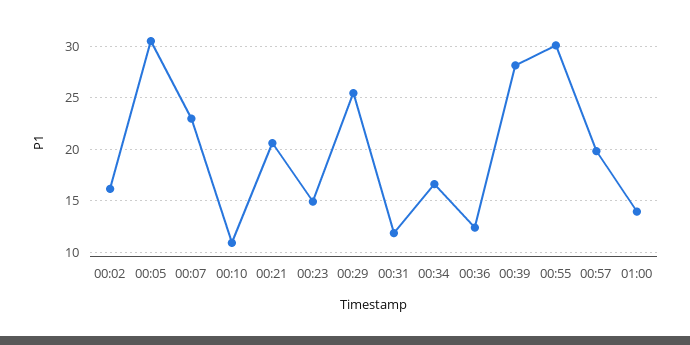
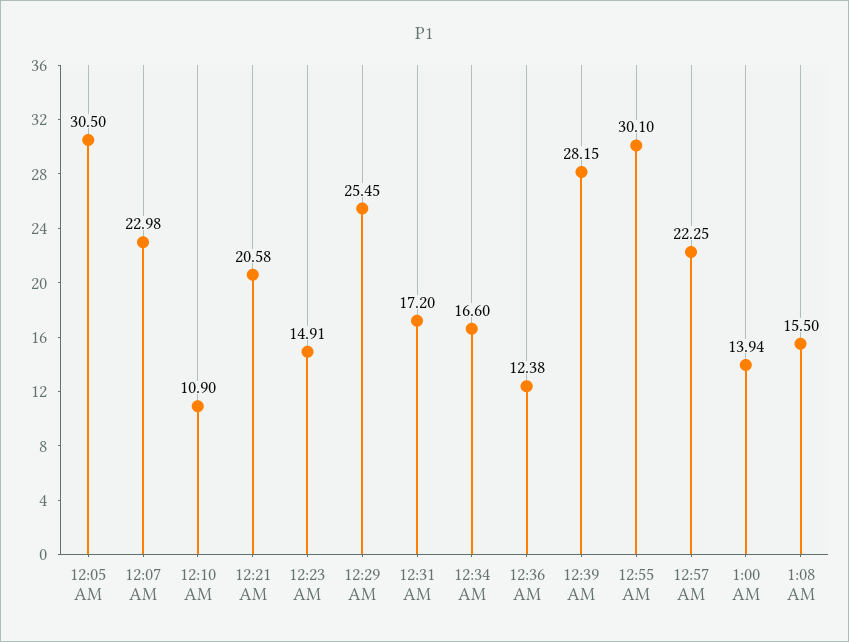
00:02: 16 -> none
00:31: 12 -> 17.2
00:57: 20 -> 22.25
1:08 AM: none -> 15.5

